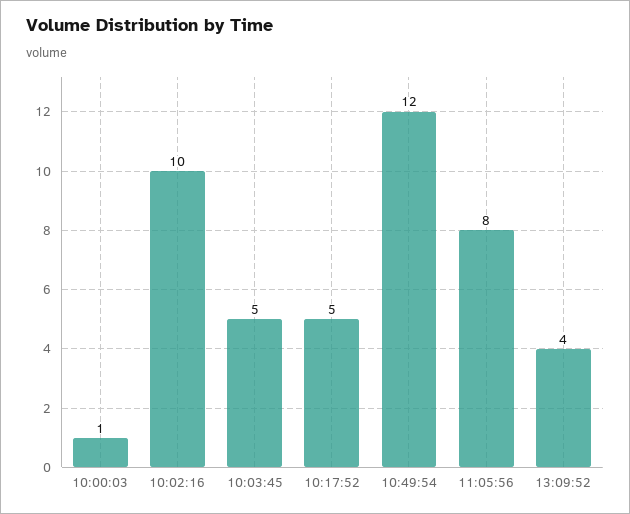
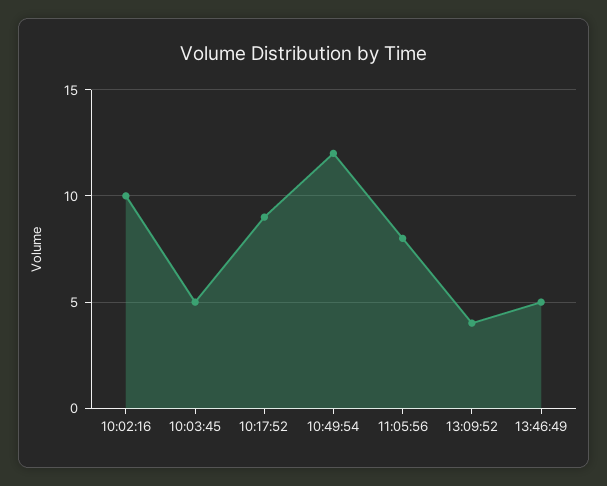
10:00:03: 1 -> none
10:17:52: 5 -> 9
13:46:49: none -> 5

